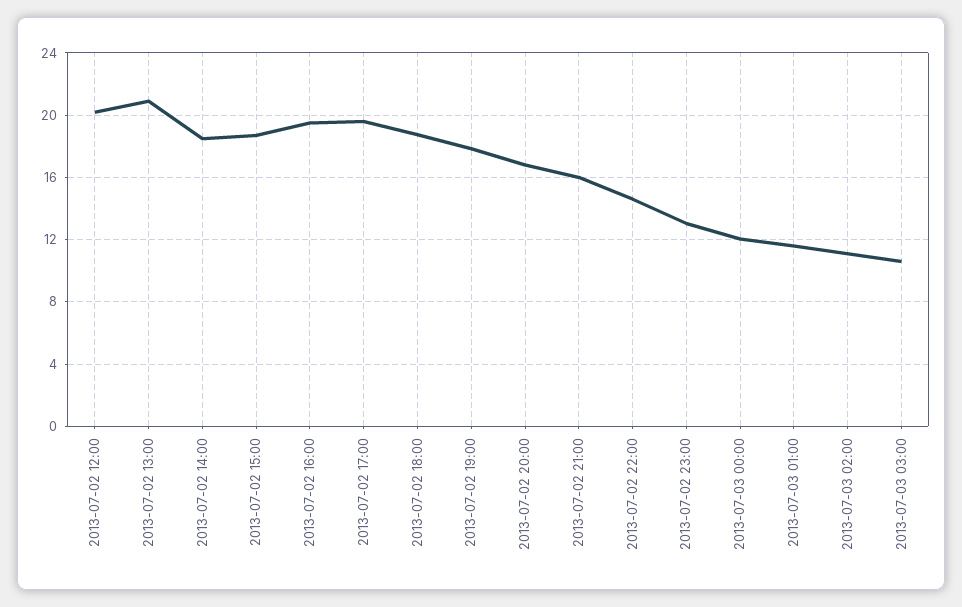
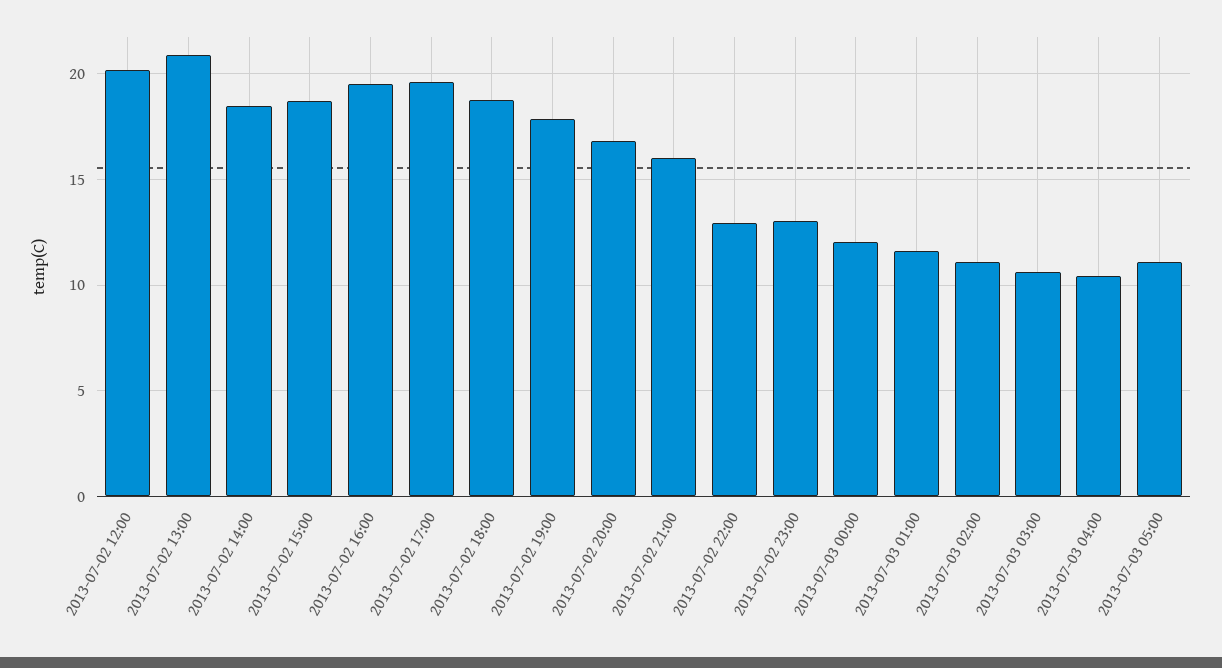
2013-07-02 22:00: 14.5 -> 13
2013-07-03 04:00: none -> 10.5
2013-07-03 05:00: none -> 11

